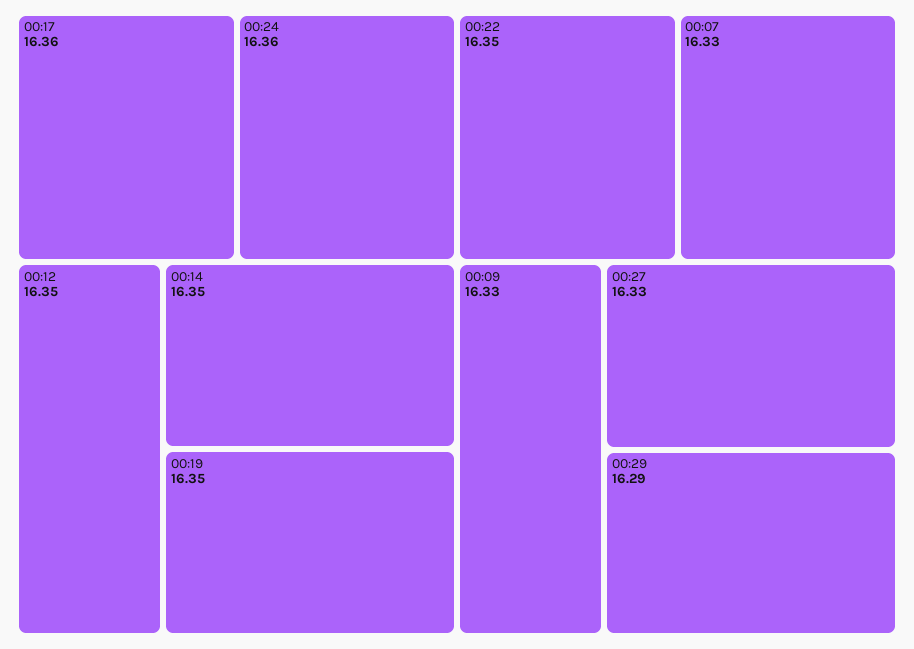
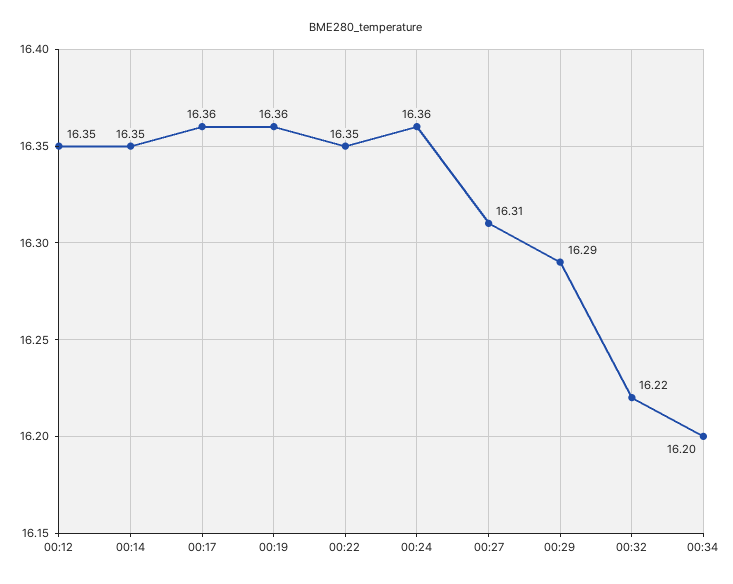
00:19: 16.35 -> 16.36
00:07: 16.33 -> none
00:09: 16.33 -> none
00:27: 16.33 -> 16.31
00:32: none -> 16.22
00:34: none -> 16.2

